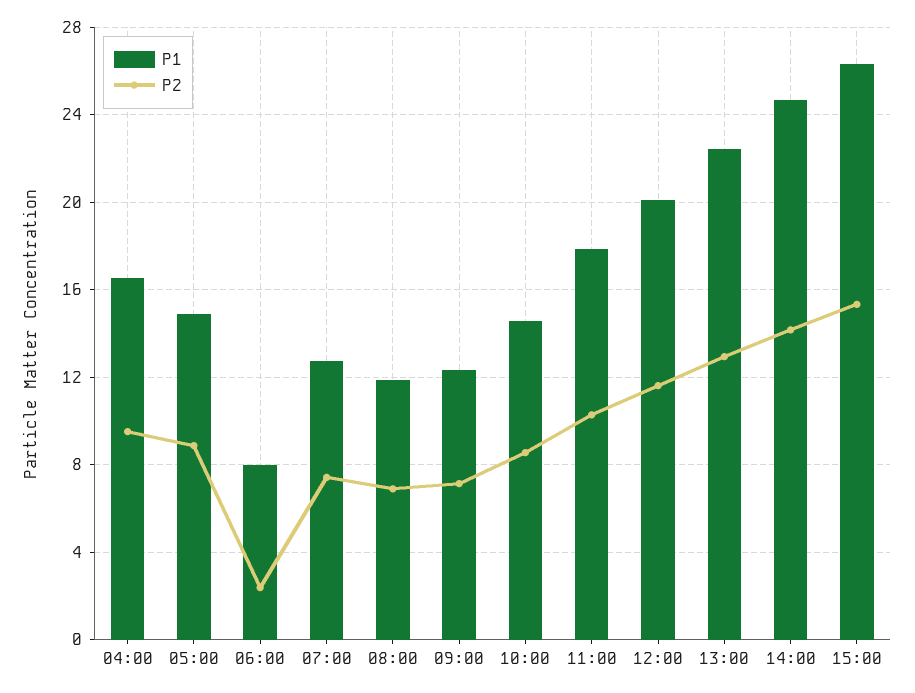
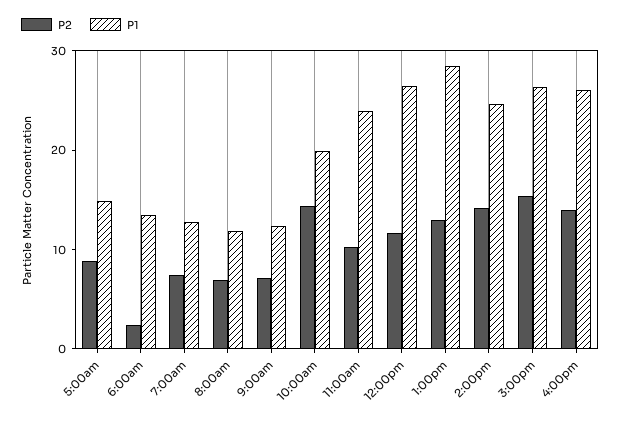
P1, 04:00: 16.5 -> none
P2, 04:00: 9.5 -> none
P1, 06:00: 8 -> 14
P1, 10:00: 14.5 -> 20
P2, 10:00: 8.5 -> 14
P1, 11:00: 18 -> 24
P1, 12:00: 20 -> 26
P1, 13:00: 22.5 -> 28
P2, 4:00pm: none -> 14
P1, 4:00pm: none -> 26

